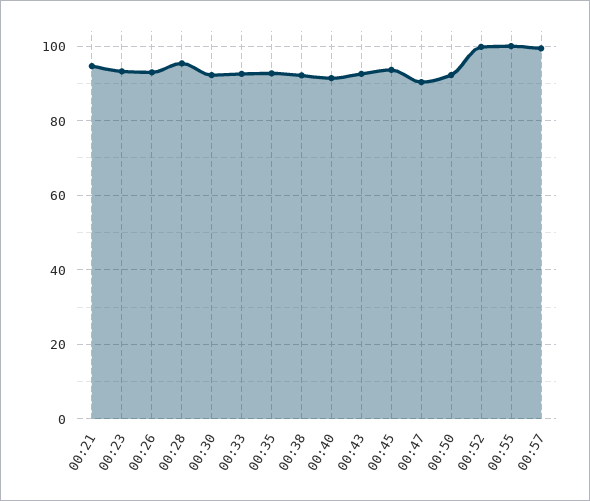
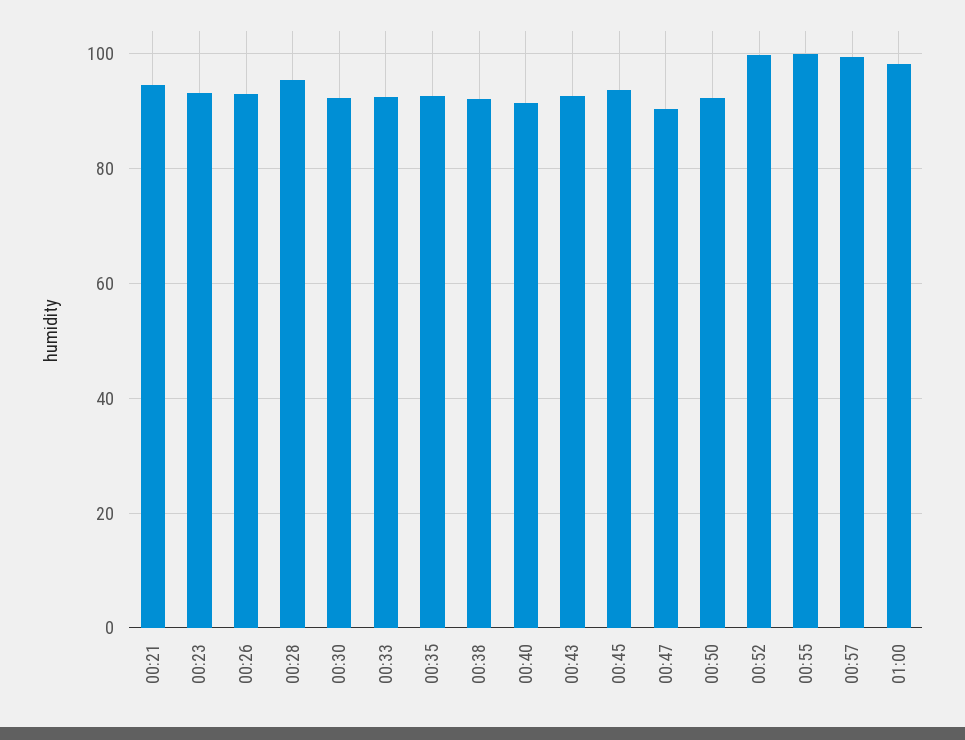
01:00: none -> 98

